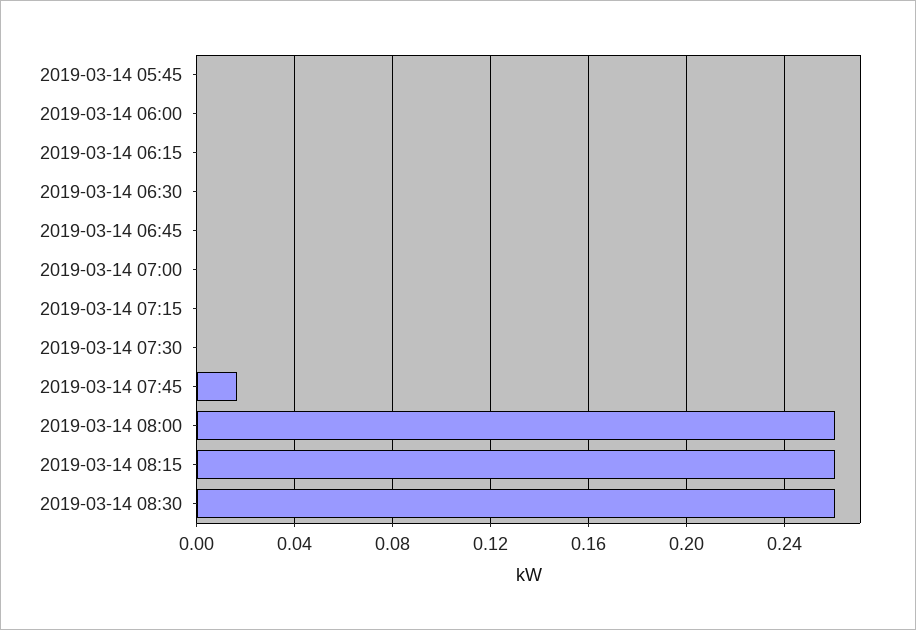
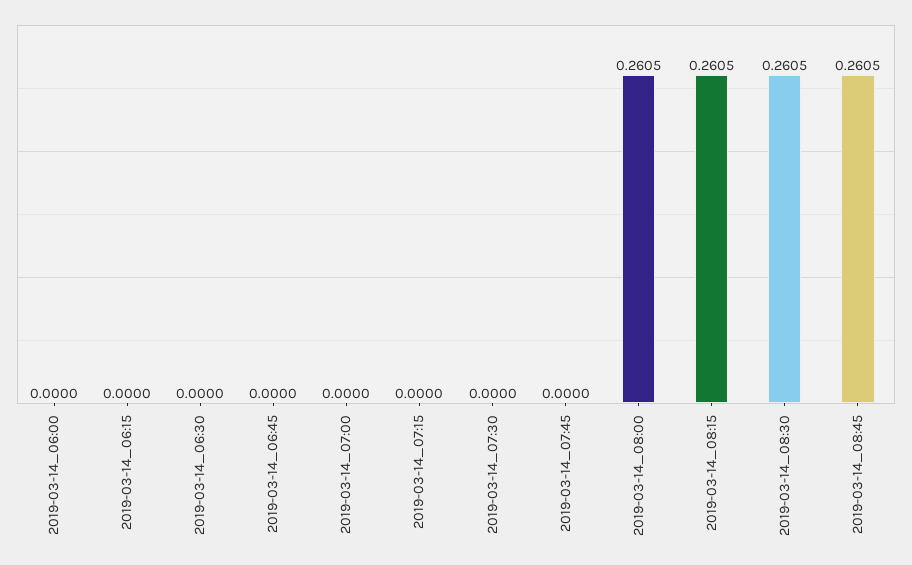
2019-03-14 05:45: 0 -> none
2019-03-14 07:45: 0.015 -> 0
2019-03-14_08:45: none -> 0.2605

